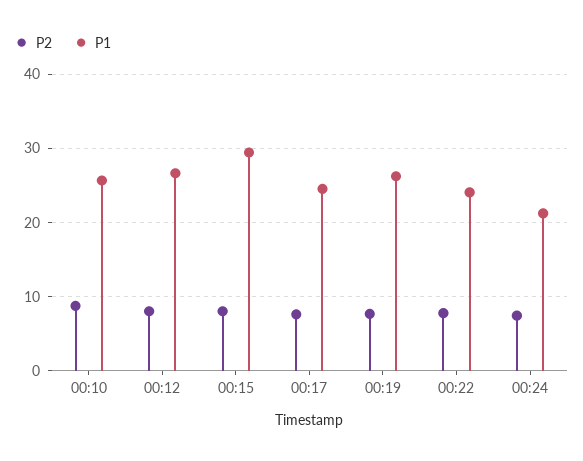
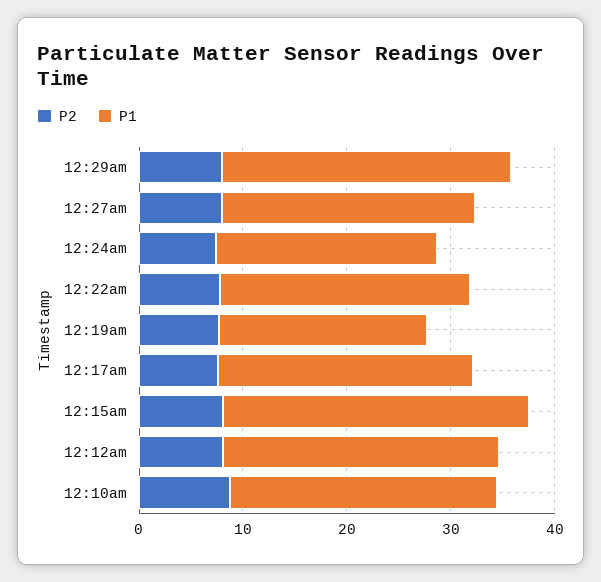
P1, 00:19: 26 -> 20
P2, 12:29am: none -> 8
P1, 12:29am: none -> 28
P2, 12:27am: none -> 8
P1, 12:27am: none -> 24

